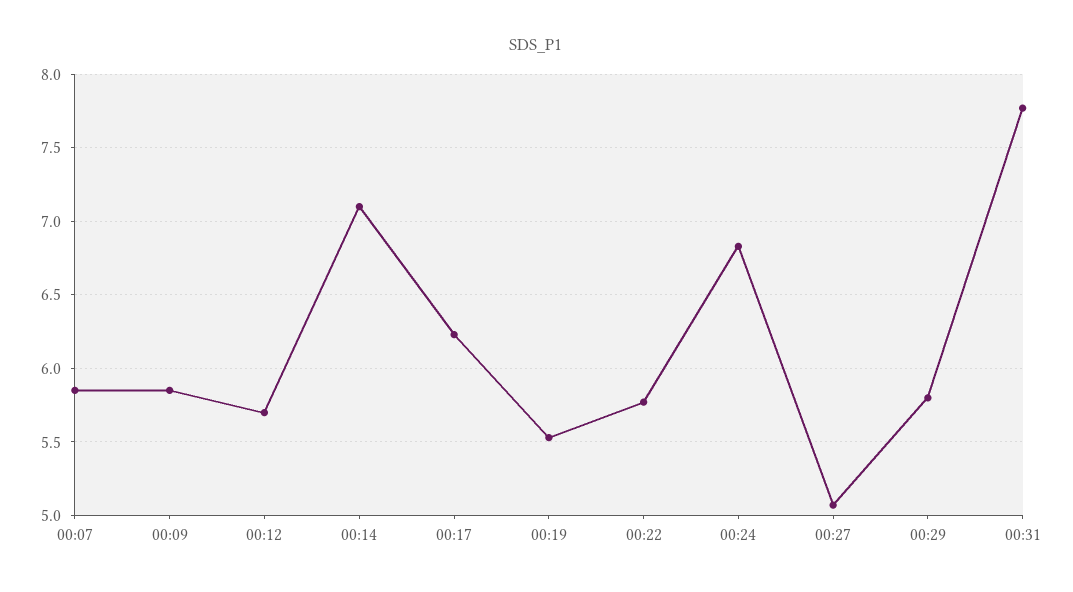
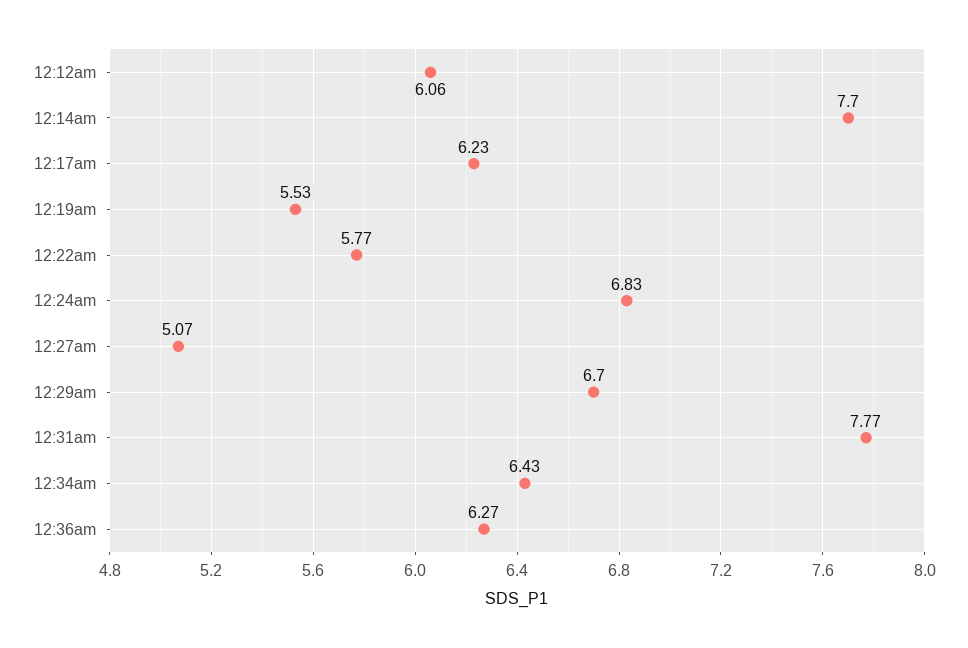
00:07: 5.85 -> none
00:09: 5.85 -> none
00:12: 5.7 -> 6.06
00:14: 7.1 -> 7.7
00:29: 5.8 -> 6.7
12:34am: none -> 6.43
12:36am: none -> 6.27

